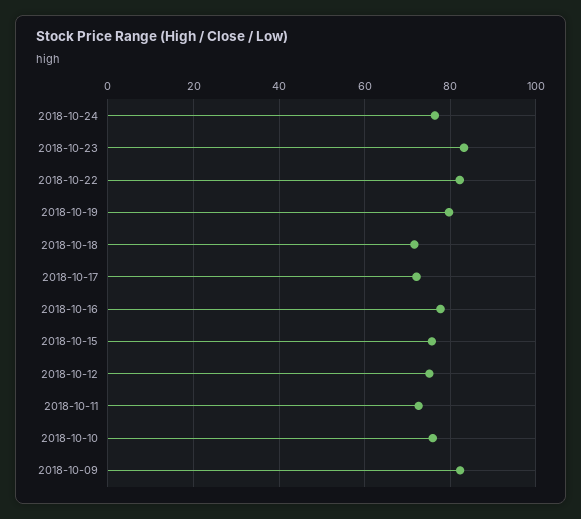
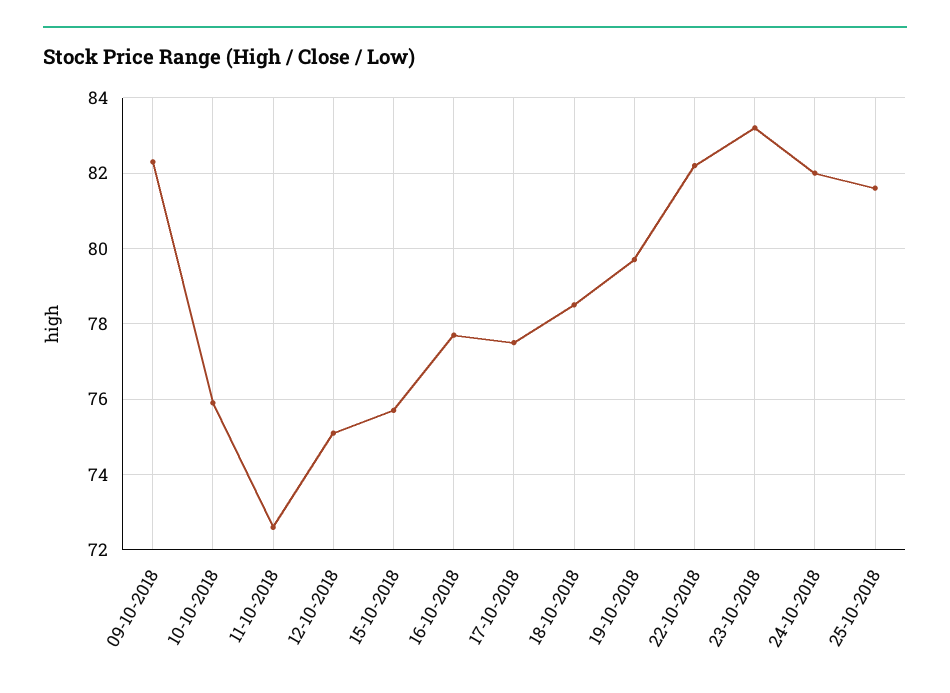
2018-10-24: 76 -> 82
2018-10-18: 72 -> 78.5
2018-10-17: 72 -> 77.5
25-10-2018: none -> 81.5

